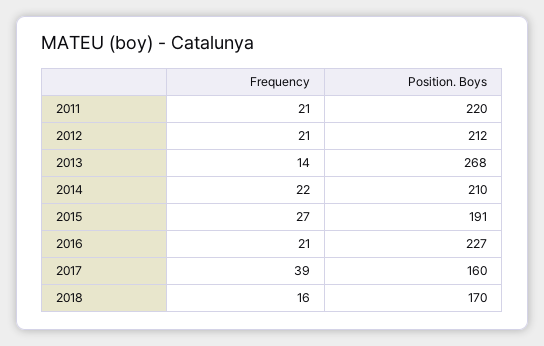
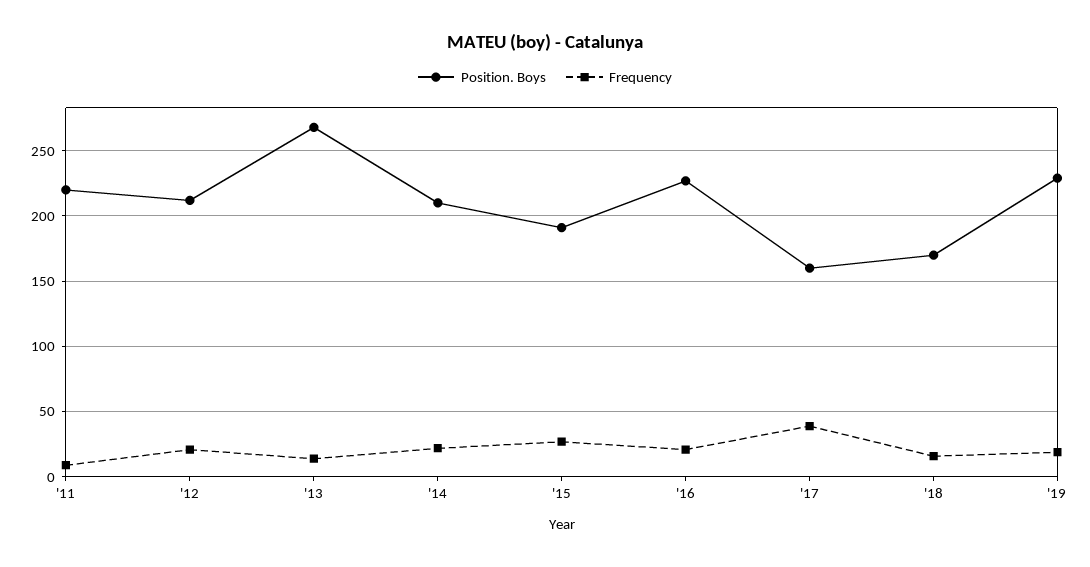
Frequency, 2011: 21 -> 10
Position. Boys, '19: none -> 230
Frequency, '19: none -> 20

